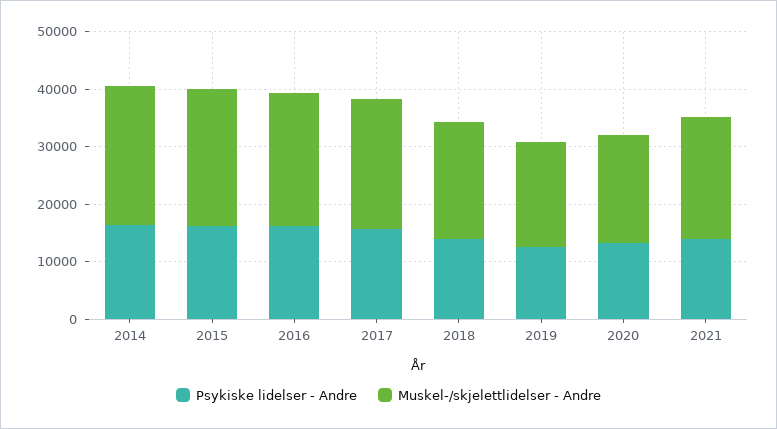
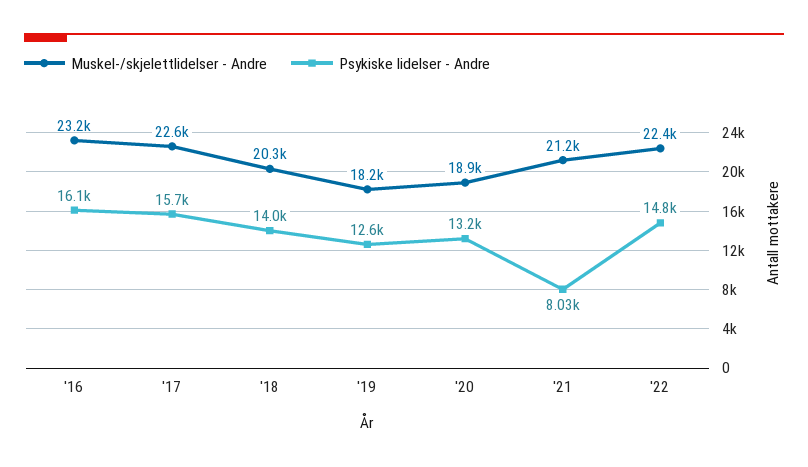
Psykiske lidelser - Andre, 2014: 16000 -> none
Muskel-/skjelettlidelser - Andre, 2014: 24000 -> none
Psykiske lidelser - Andre, 2015: 16000 -> none
Muskel-/skjelettlidelser - Andre, 2015: 24000 -> none
Psykiske lidelser - Andre, 2021: 14000 -> 8030
Muskel-/skjelettlidelser - Andre, '22: none -> 22400
Psykiske lidelser - Andre, '22: none -> 14800

